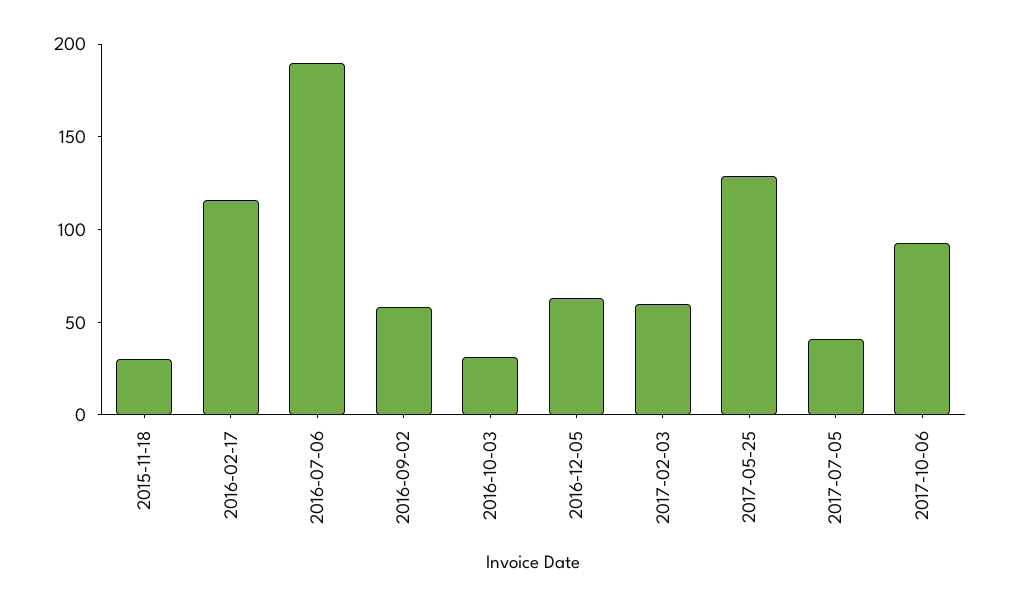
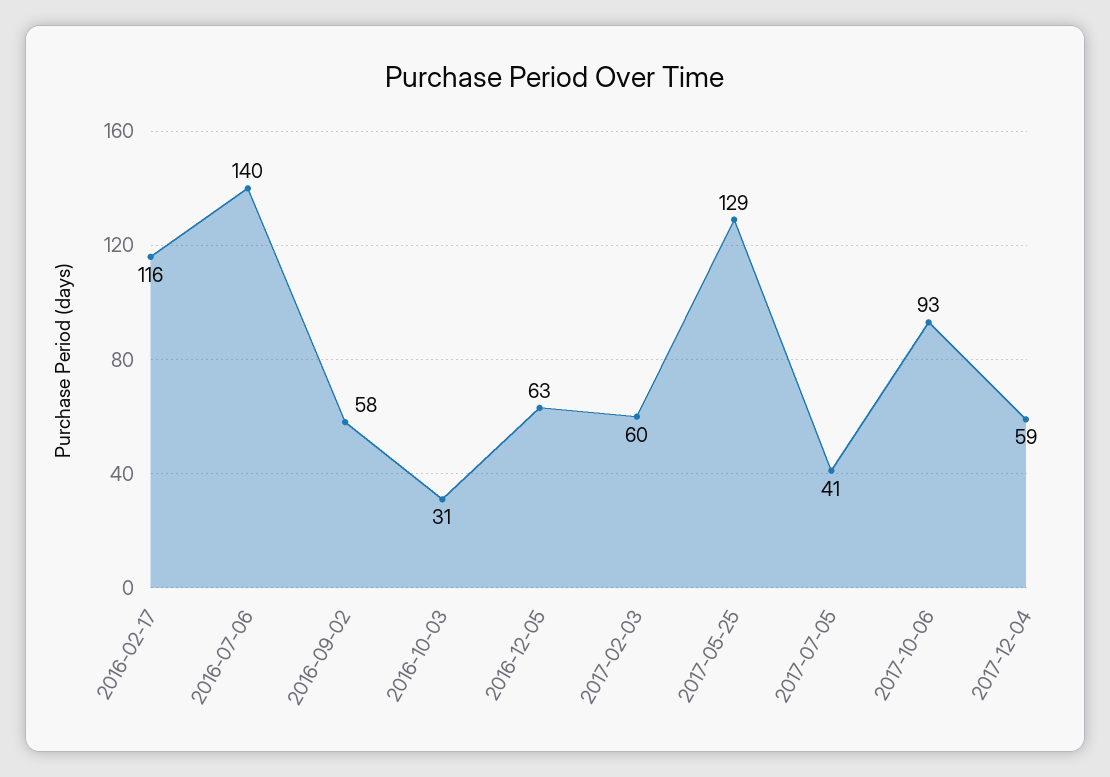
2015-11-18: 30 -> none
2016-07-06: 190 -> 140
2017-12-04: none -> 59

